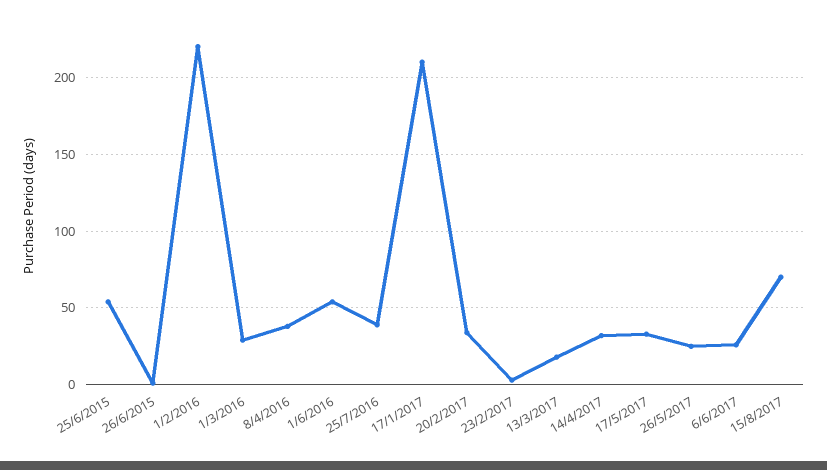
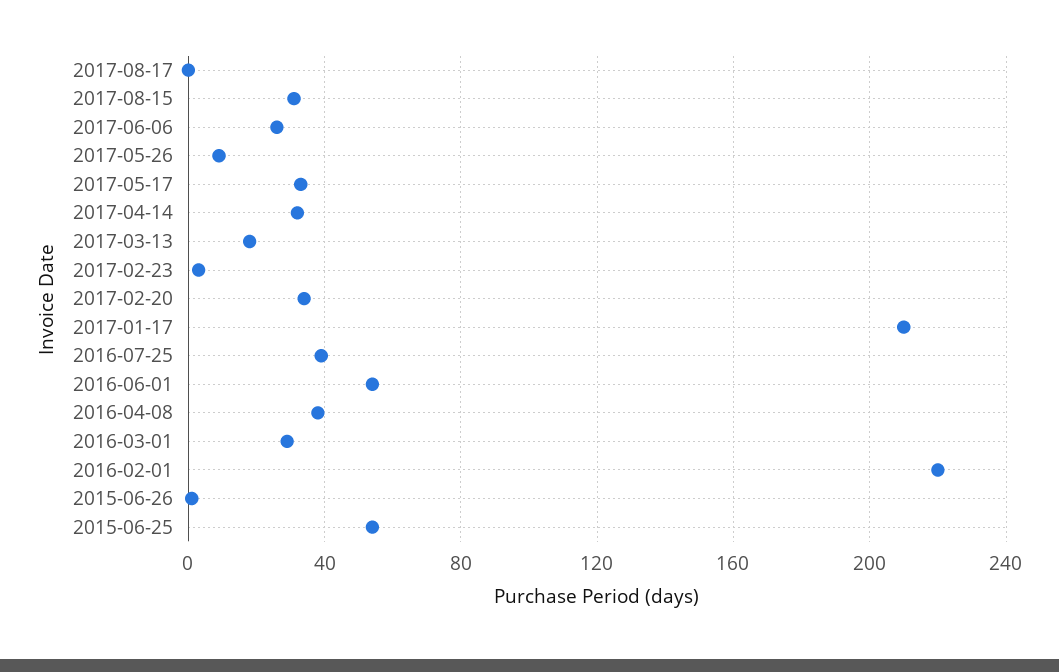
26/5/2017: 25 -> 10
15/8/2017: 70 -> 30
2017-08-17: none -> 0

